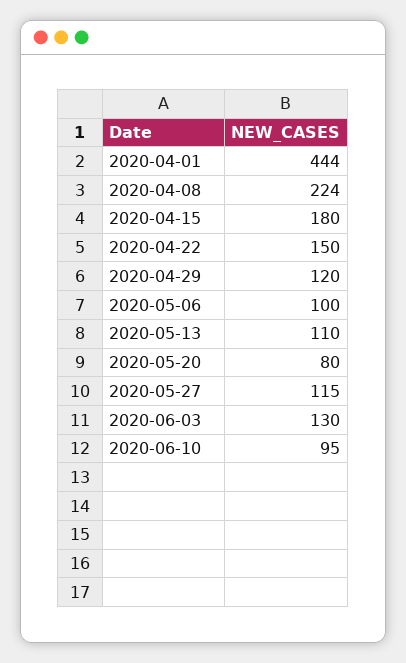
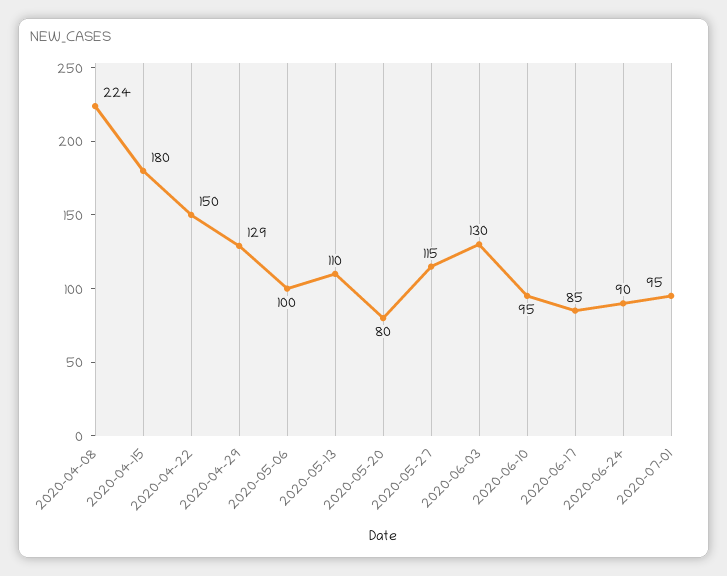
2020-04-01: 444 -> none
2020-04-29: 120 -> 129
2020-06-17: none -> 85
2020-06-24: none -> 90
2020-07-01: none -> 95

